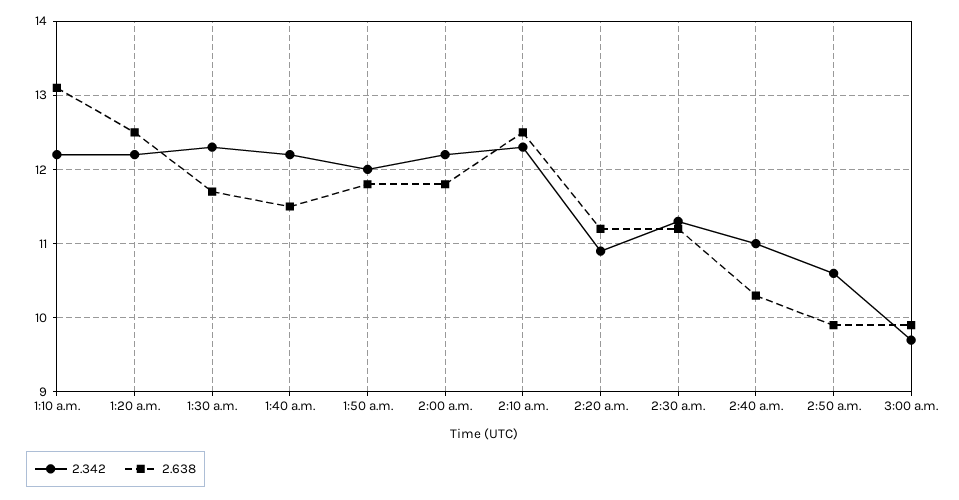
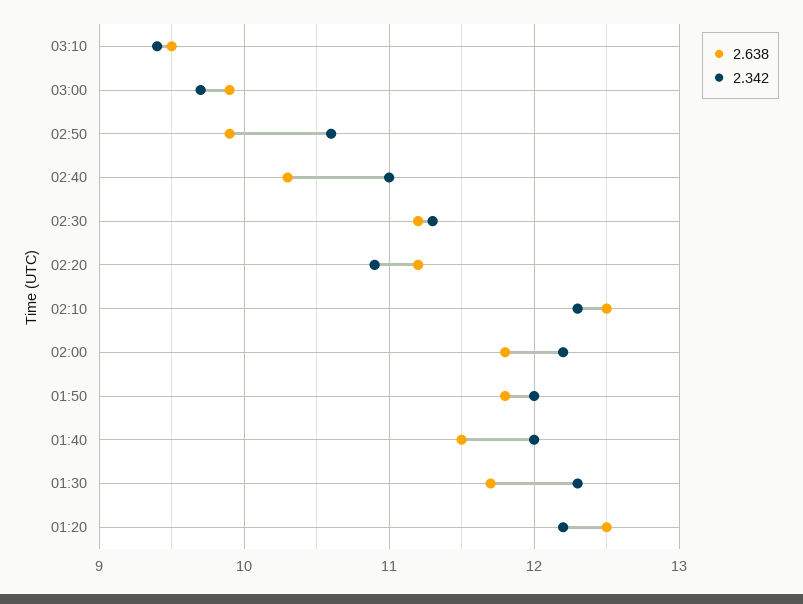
2.342, 1:10 a.m.: 12.2 -> none
2.638, 1:10 a.m.: 13.1 -> none
2.342, 1:40 a.m.: 12.2 -> 12
2.638, 03:10: none -> 9.5
2.342, 03:10: none -> 9.4

